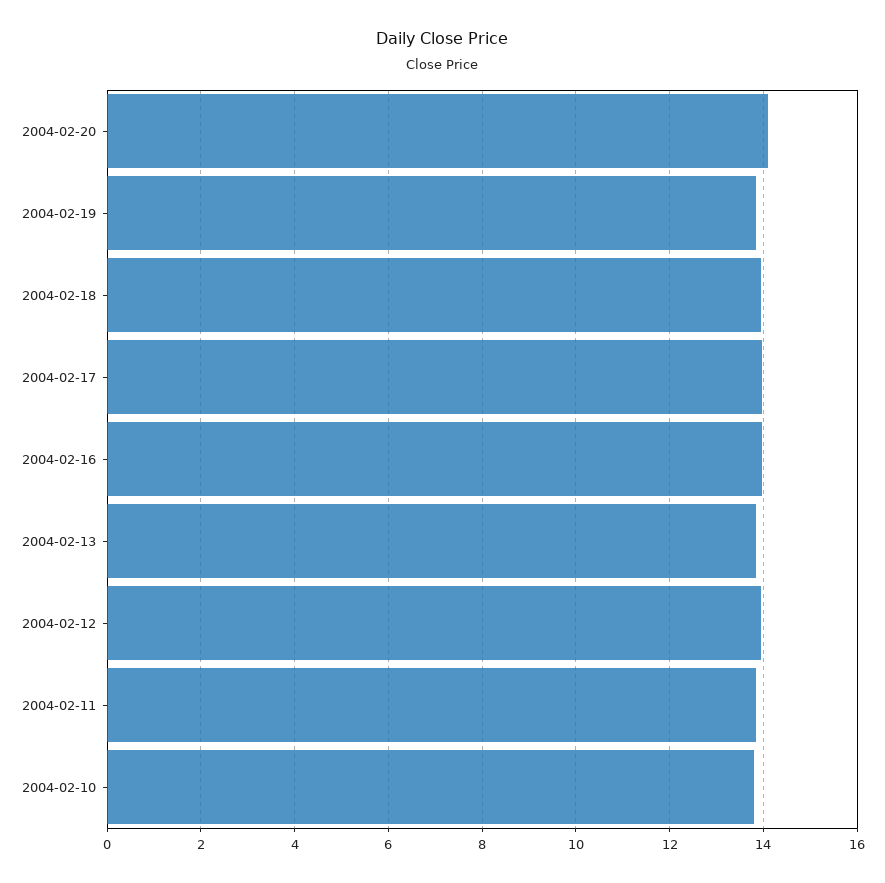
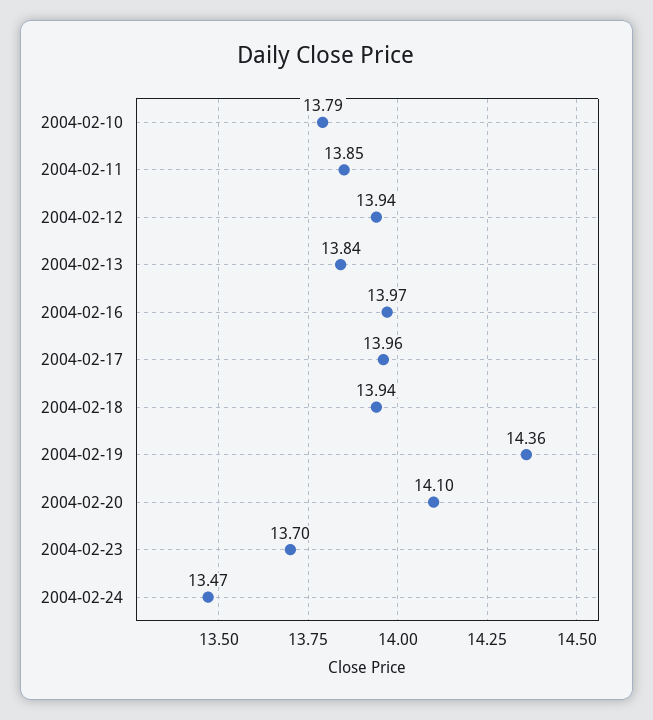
2004-02-19: 13.8 -> 14.36
2004-02-23: none -> 13.7
2004-02-24: none -> 13.47

